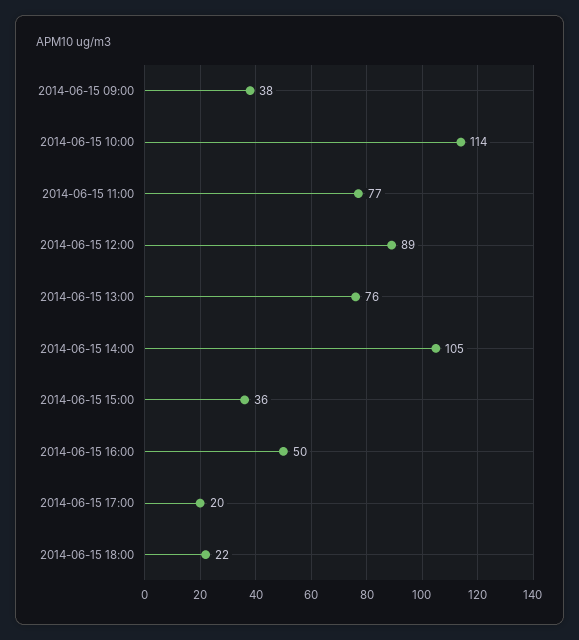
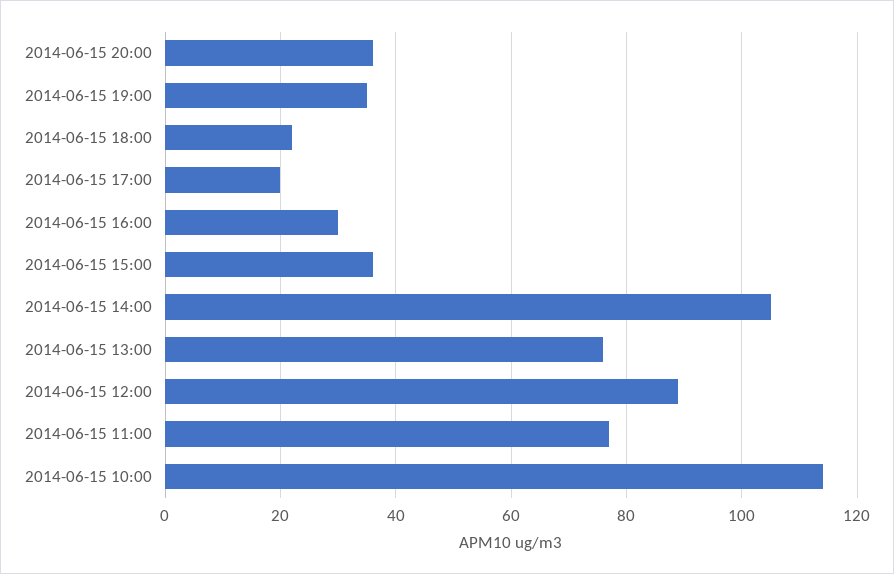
2014-06-15 09:00: 38 -> none
2014-06-15 16:00: 50 -> 30
2014-06-15 20:00: none -> 35
2014-06-15 19:00: none -> 35

